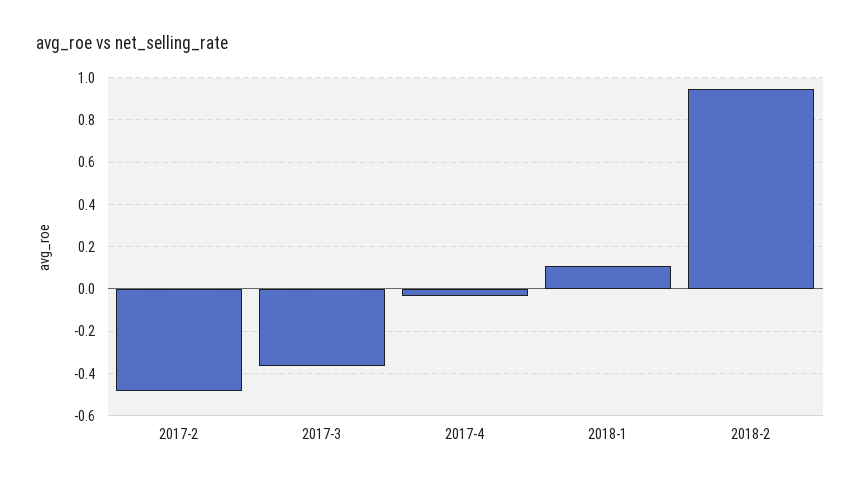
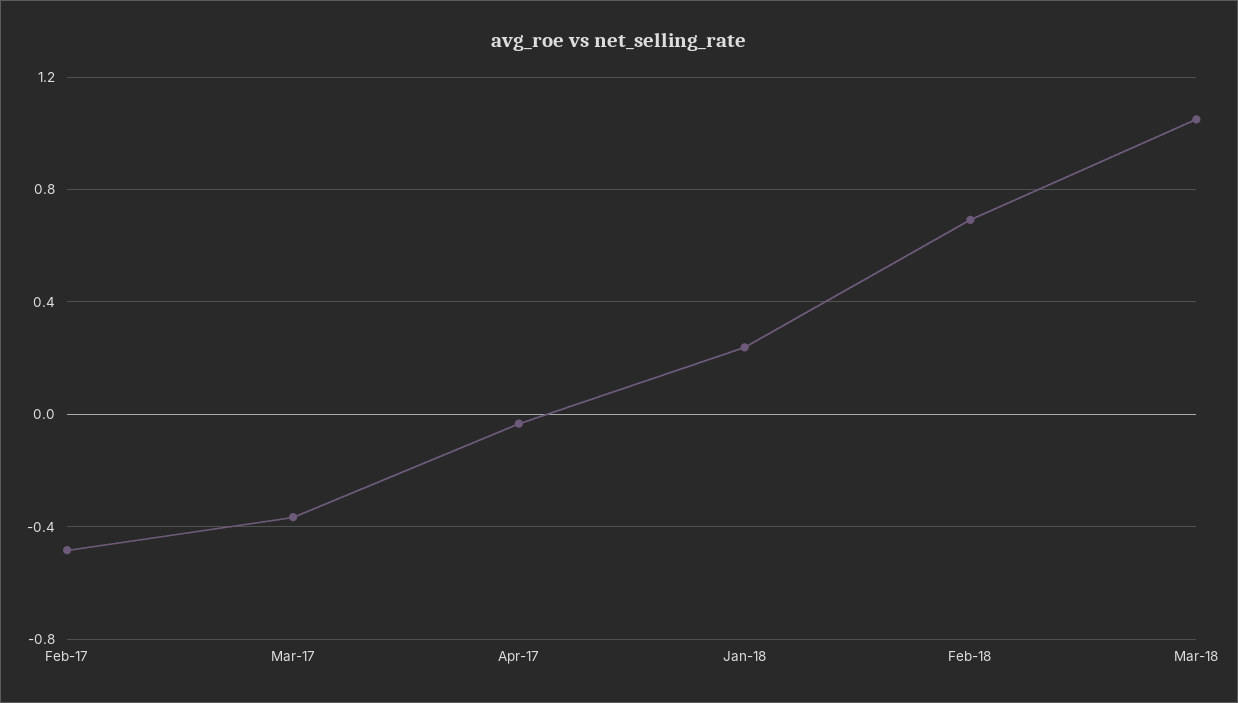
2018-1: 0.1 -> 0.25
2018-2: 0.95 -> 0.7
Mar-18: none -> 1.05

